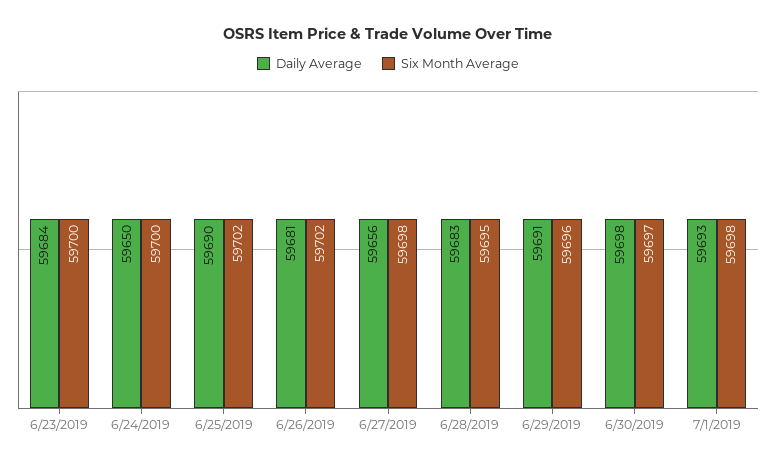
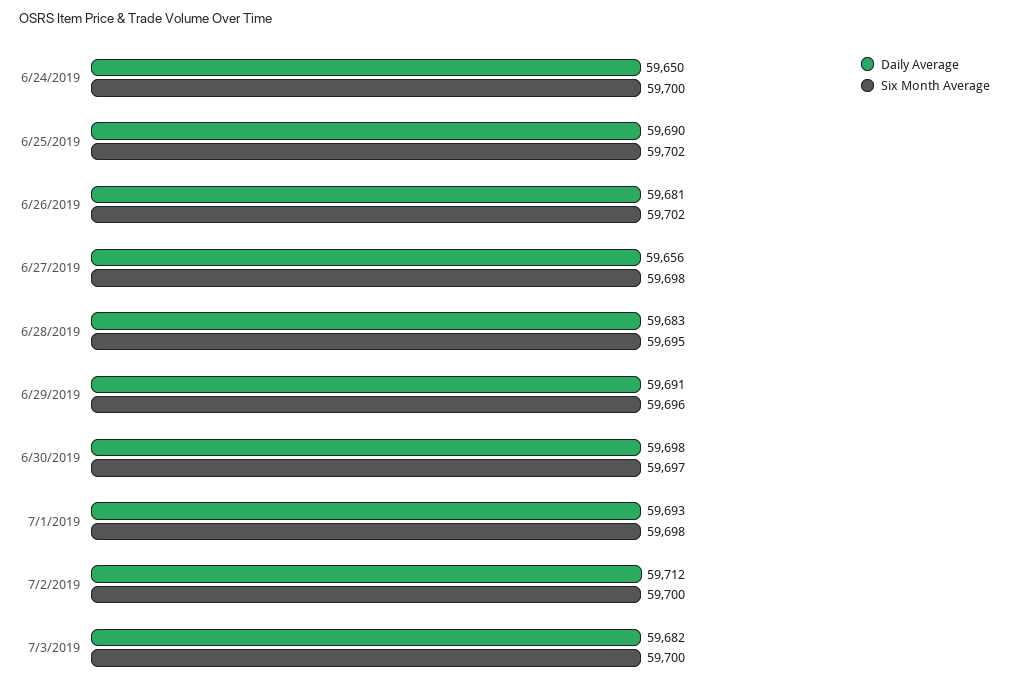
Daily Average, 6/23/2019: 59684 -> none
Six Month Average, 6/23/2019: 59700 -> none
Daily Average, 7/2/2019: none -> 59712
Six Month Average, 7/2/2019: none -> 59700
Daily Average, 7/3/2019: none -> 59682
Six Month Average, 7/3/2019: none -> 59700

